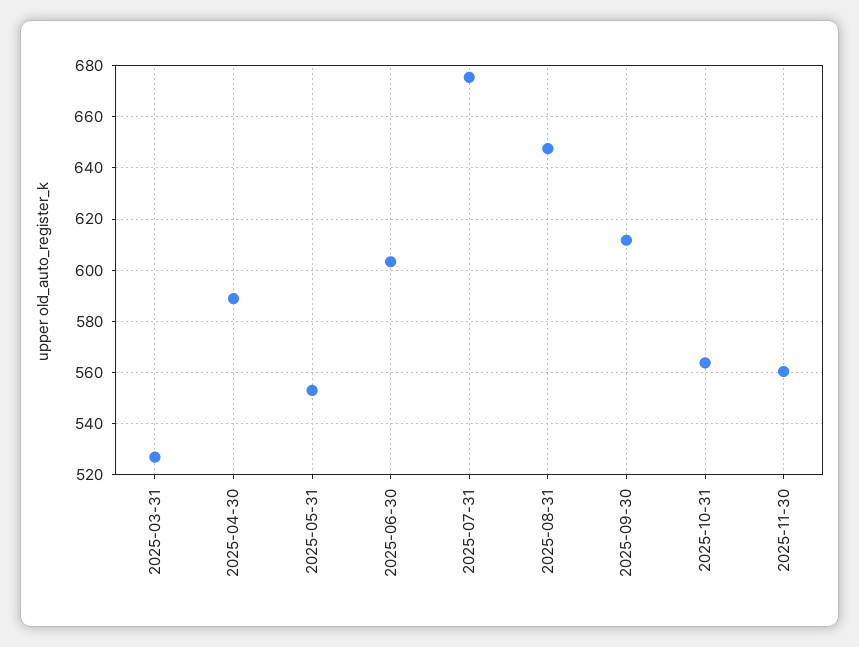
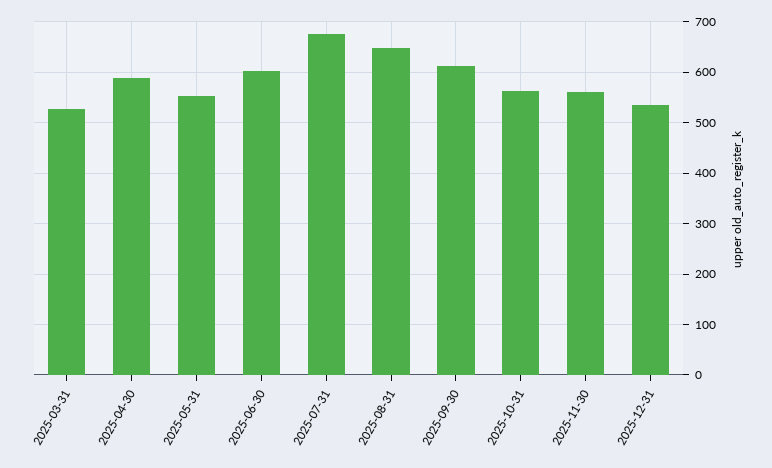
2025-12-31: none -> 540

